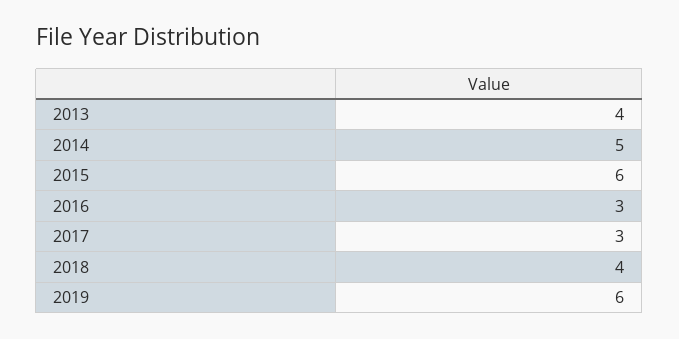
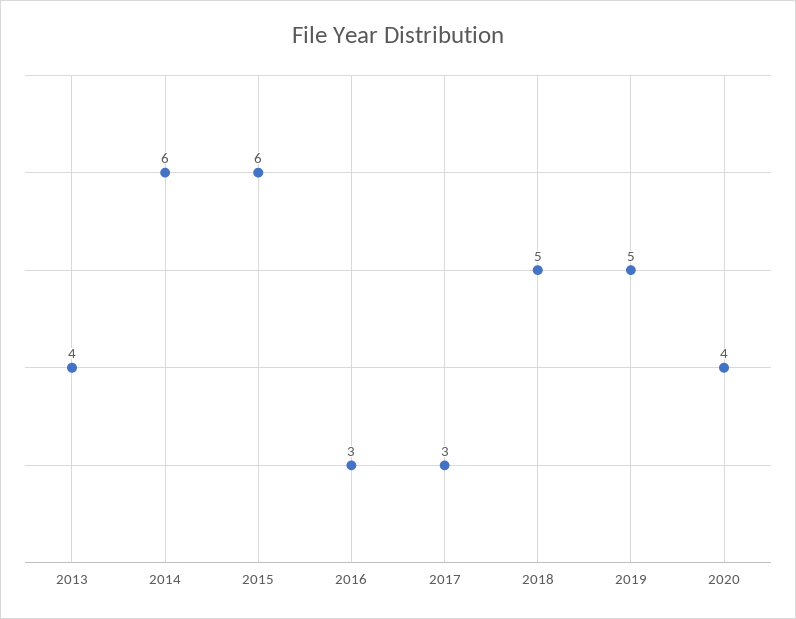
2014: 5 -> 6
2018: 4 -> 5
2019: 6 -> 5
2020: none -> 4

